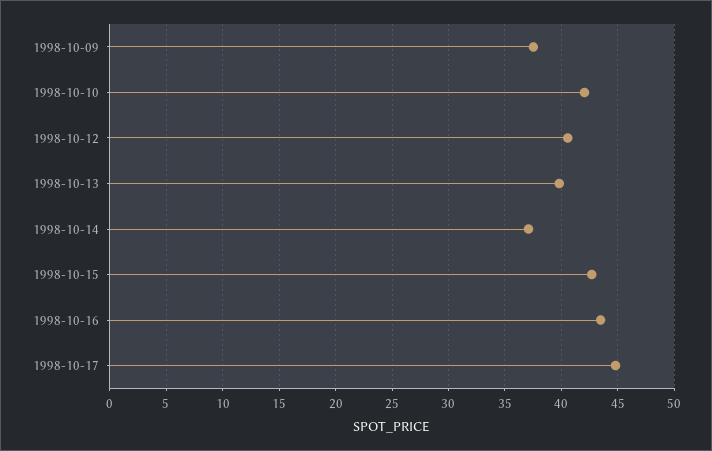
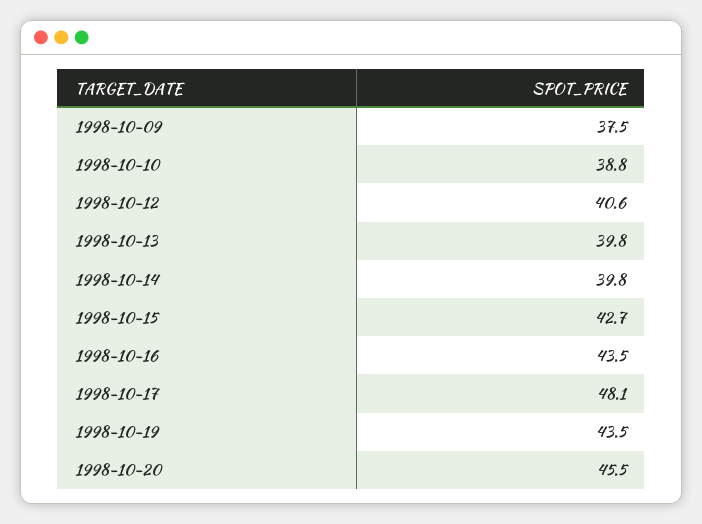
1998-10-10: 42 -> 38.8
1998-10-14: 37 -> 39.8
1998-10-17: 45 -> 48.1
1998-10-19: none -> 43.5
1998-10-20: none -> 45.5

